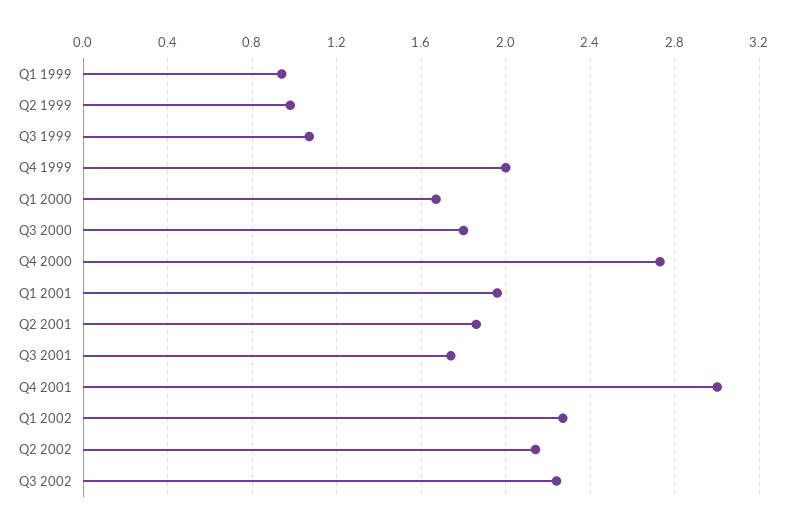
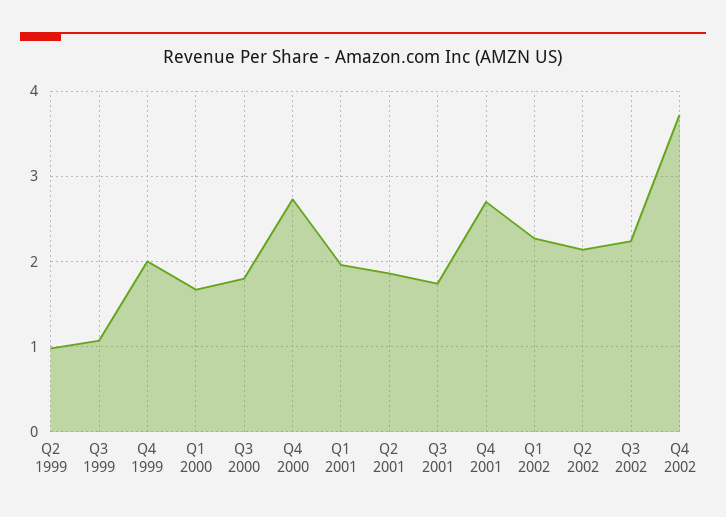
Q1 1999: 0.95 -> none
Q4 2001: 3 -> 2.7
Q4 2002: none -> 3.7

